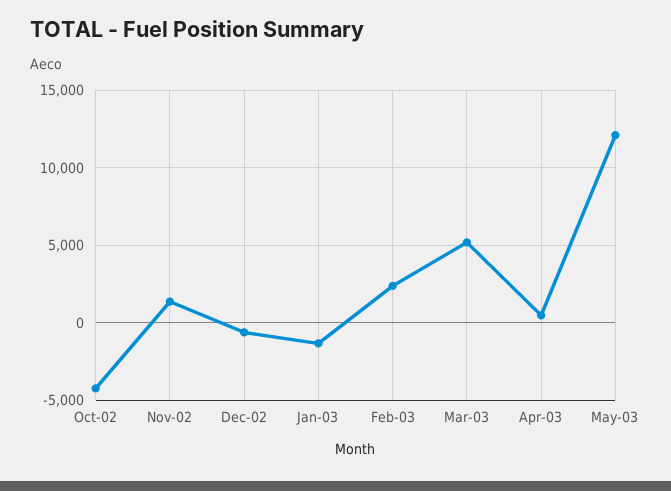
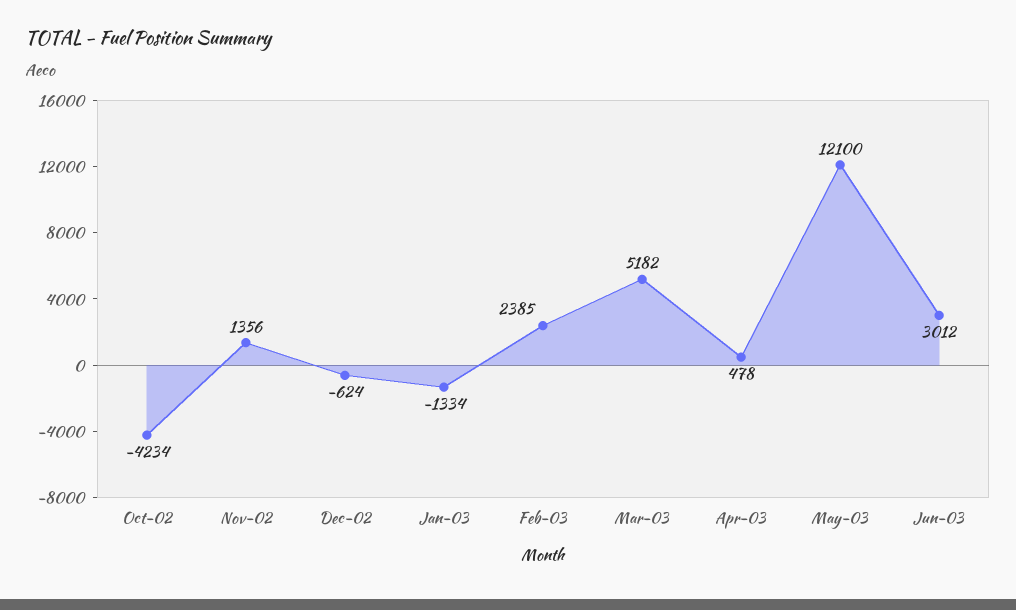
Jun-03: none -> 3012

